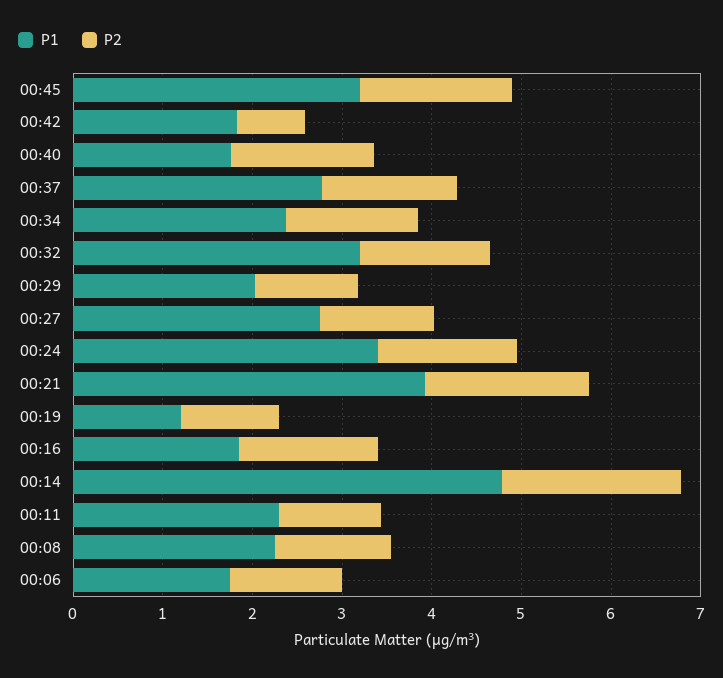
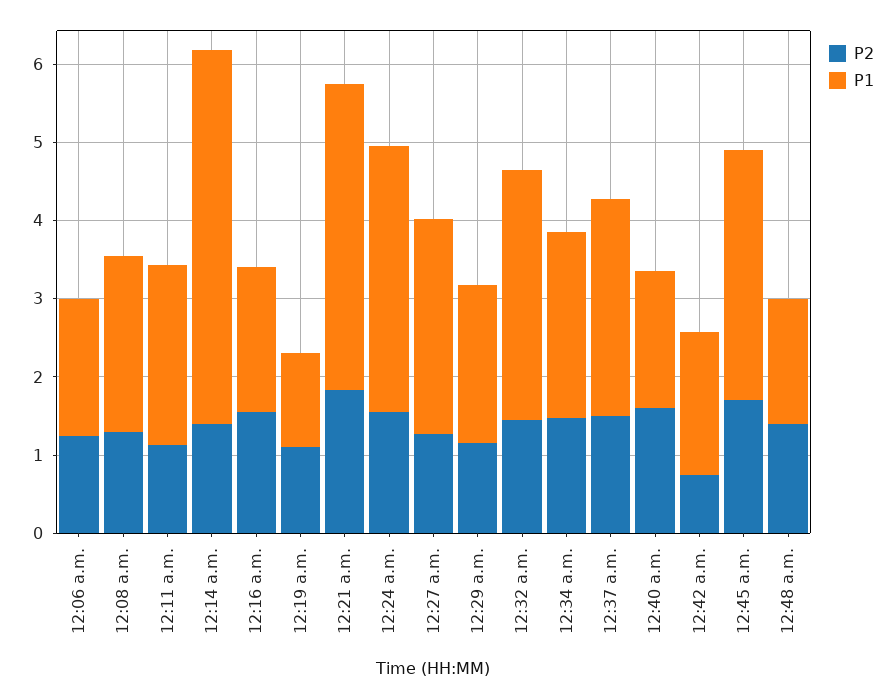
P2, 00:14: 2 -> 1.4
P2, 12:48 a.m.: none -> 1.4
P1, 12:48 a.m.: none -> 1.6

